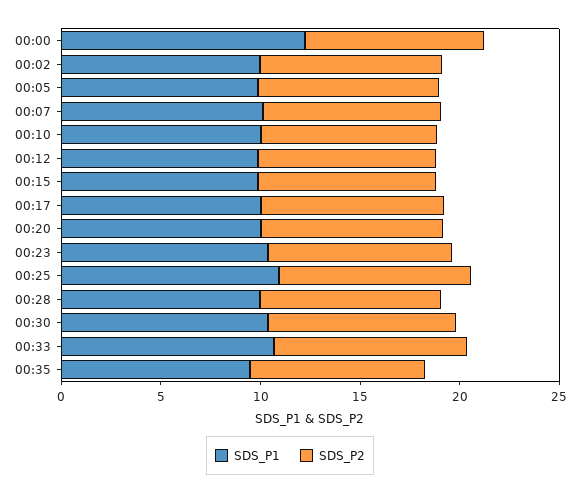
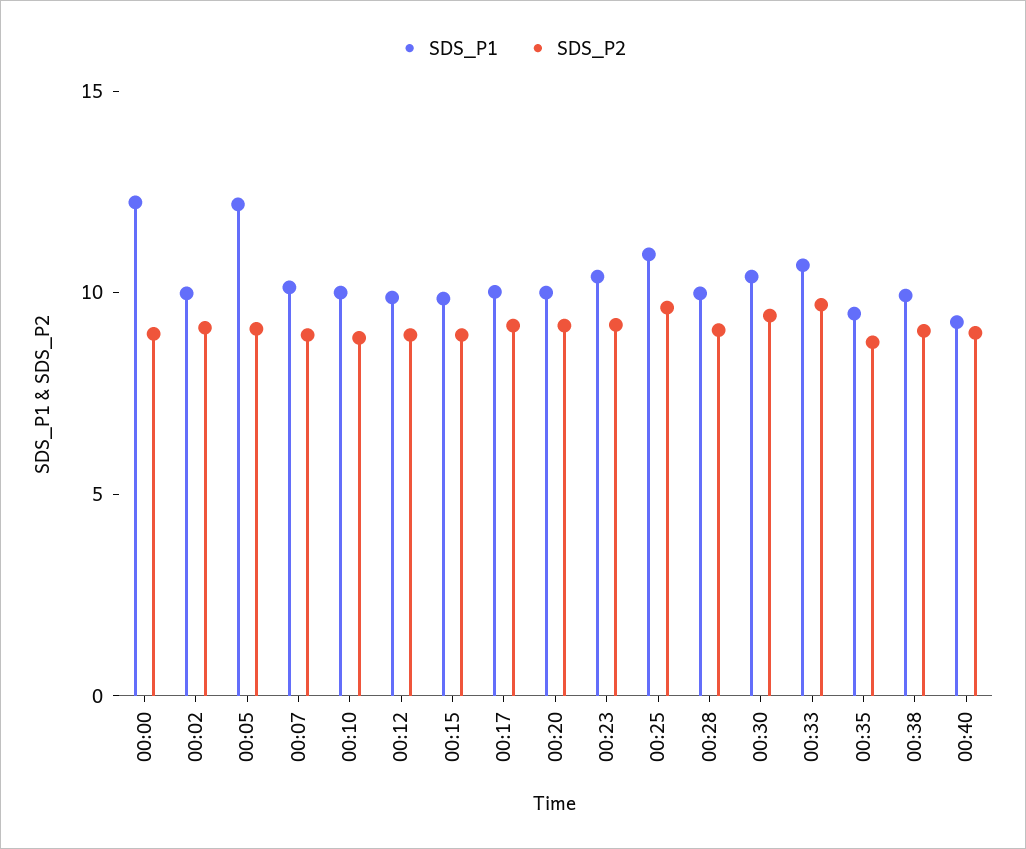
SDS_P1, 00:05: 10 -> 12
SDS_P1, 00:38: none -> 10
SDS_P2, 00:38: none -> 9
SDS_P1, 00:40: none -> 9
SDS_P2, 00:40: none -> 9

